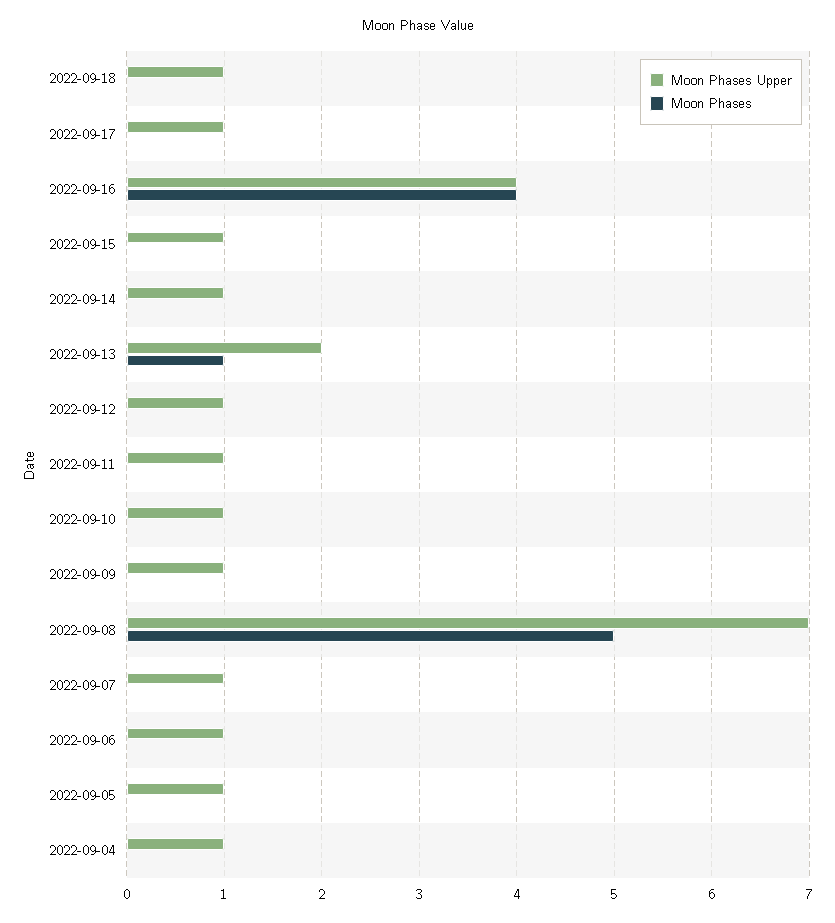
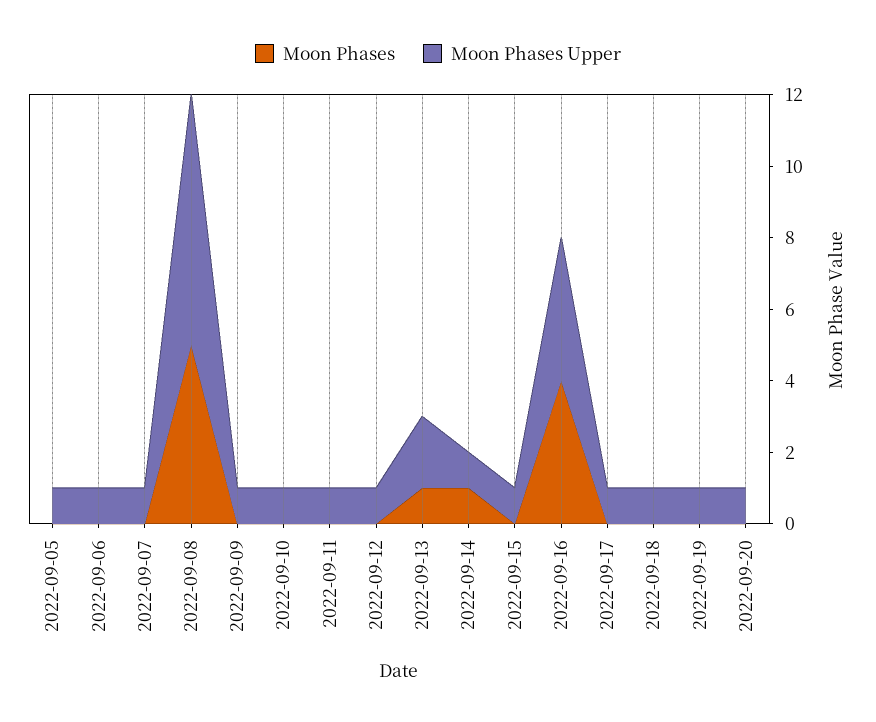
Moon Phases, 2022-09-14: 0 -> 1
Moon Phases Upper, 2022-09-04: 1 -> none
Moon Phases, 2022-09-04: 0 -> none
Moon Phases, 2022-09-19: none -> 0
Moon Phases Upper, 2022-09-19: none -> 1
Moon Phases, 2022-09-20: none -> 0
Moon Phases Upper, 2022-09-20: none -> 1

